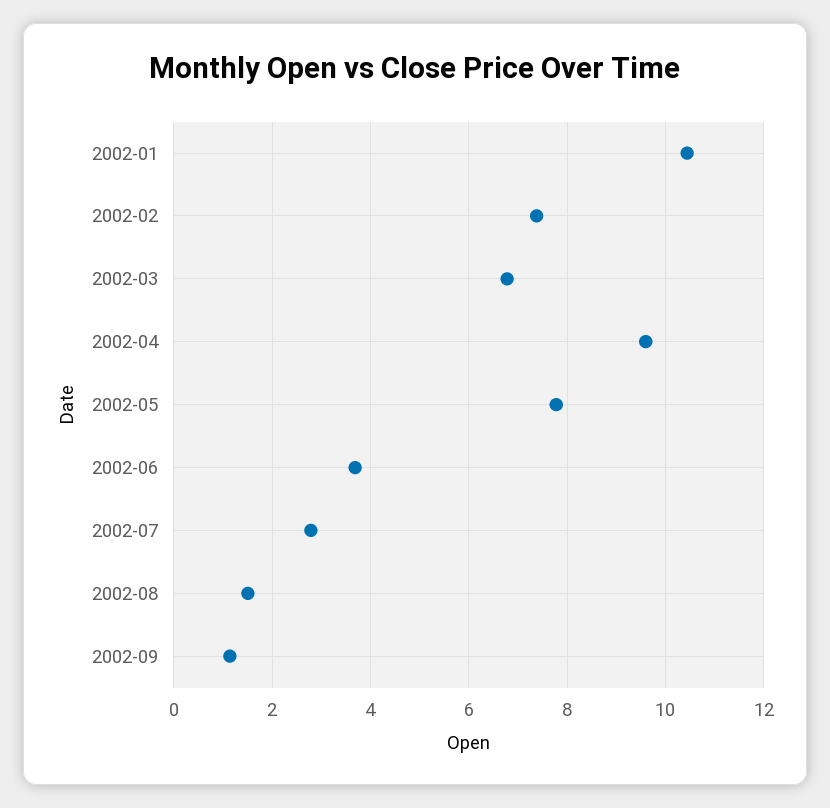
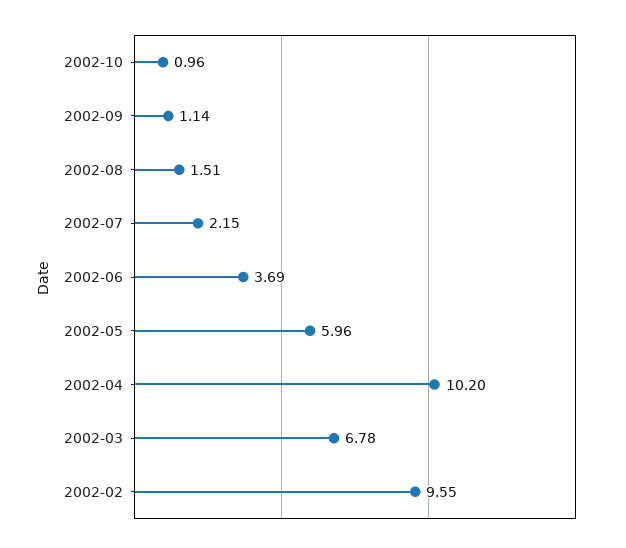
2002-01: 10.4 -> none
2002-02: 7.4 -> 9.55
2002-04: 9.6 -> 10.2
2002-05: 7.8 -> 5.96
2002-07: 2.8 -> 2.15
2002-10: none -> 0.96

